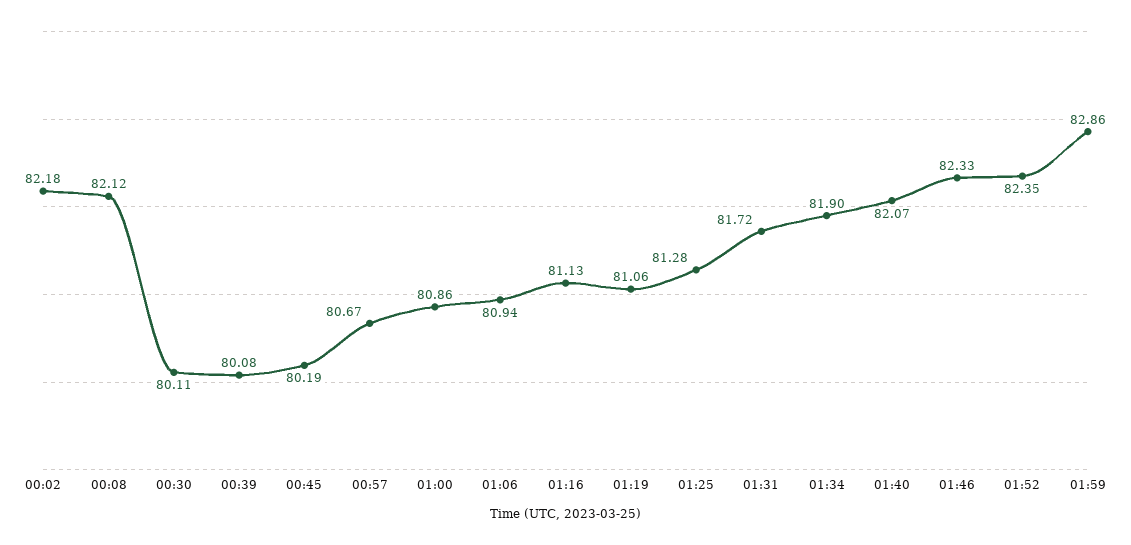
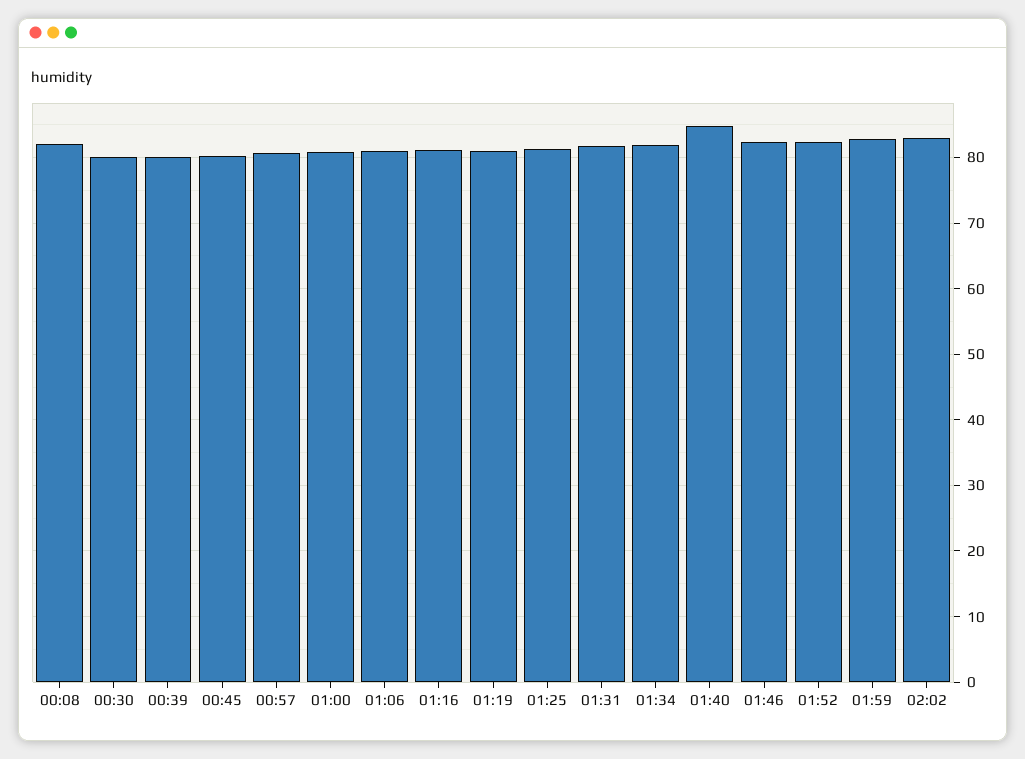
00:02: 82.18 -> none
01:40: 82.07 -> 85
02:02: none -> 83

